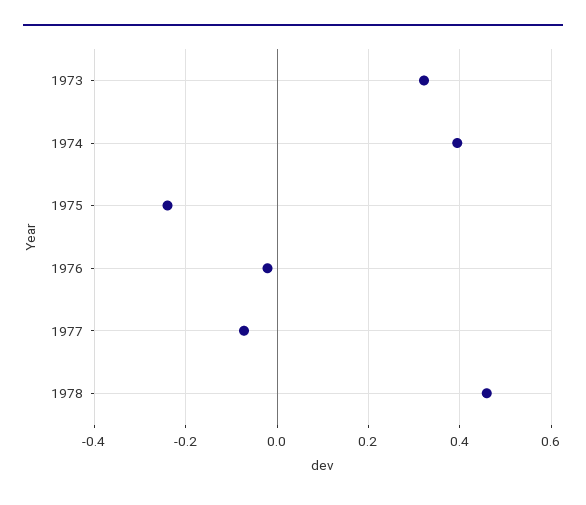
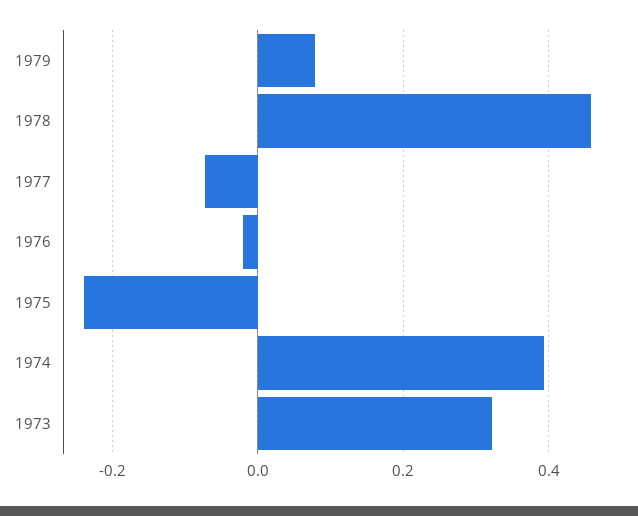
1979: none -> 0.08

